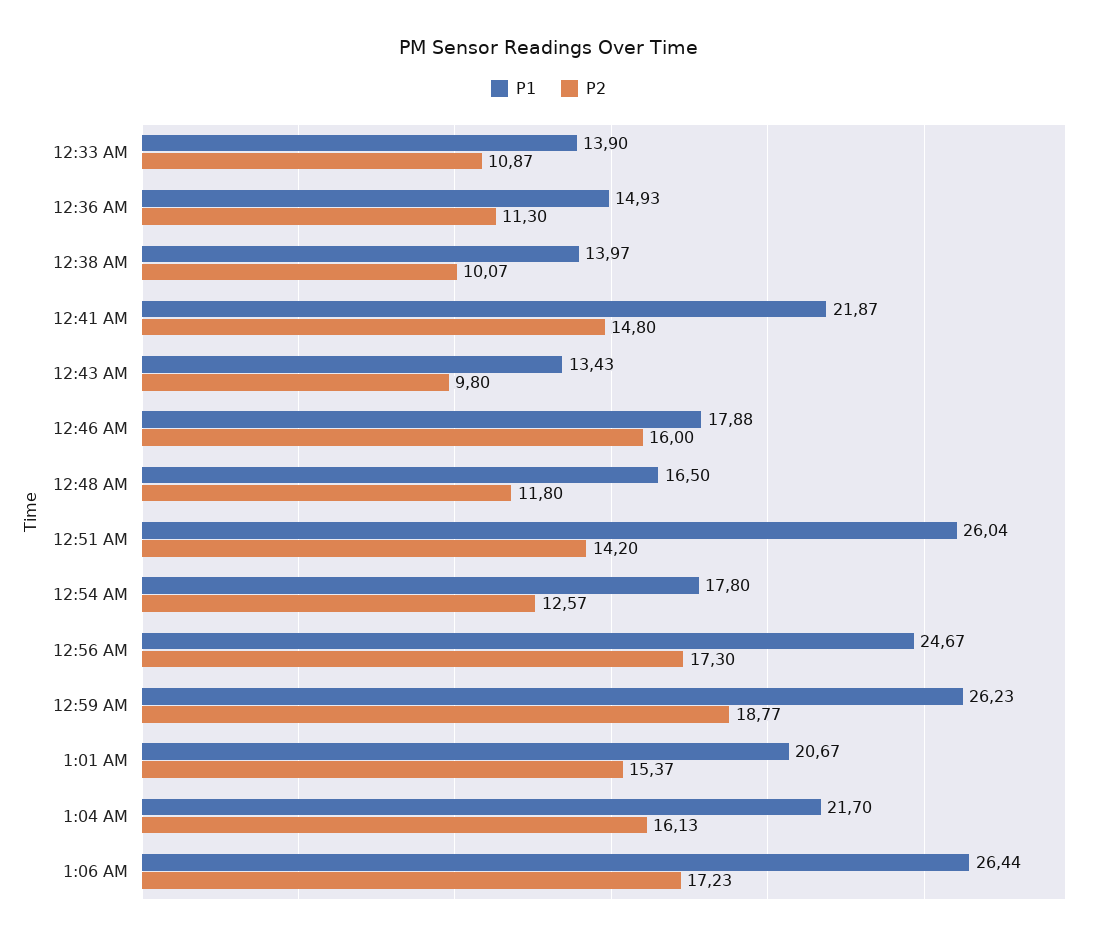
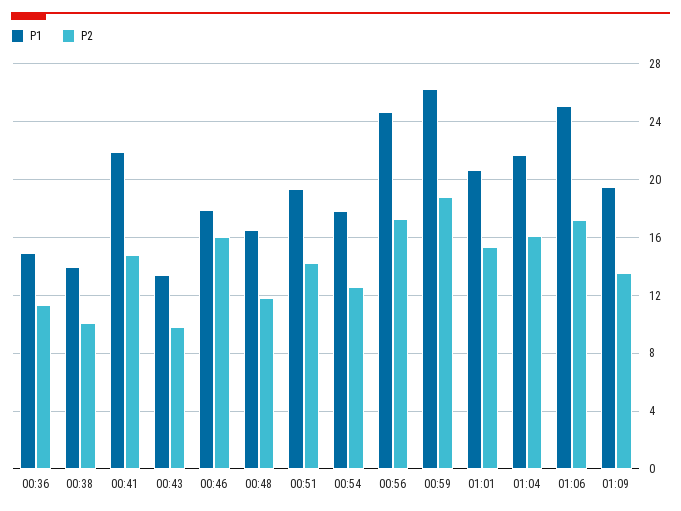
P1, 12:33 AM: 13.9 -> none
P2, 12:33 AM: 10.87 -> none
P1, 12:51 AM: 26.04 -> 19.5
P1, 1:06 AM: 26.44 -> 25
P1, 01:09: none -> 19.5
P2, 01:09: none -> 13.5

